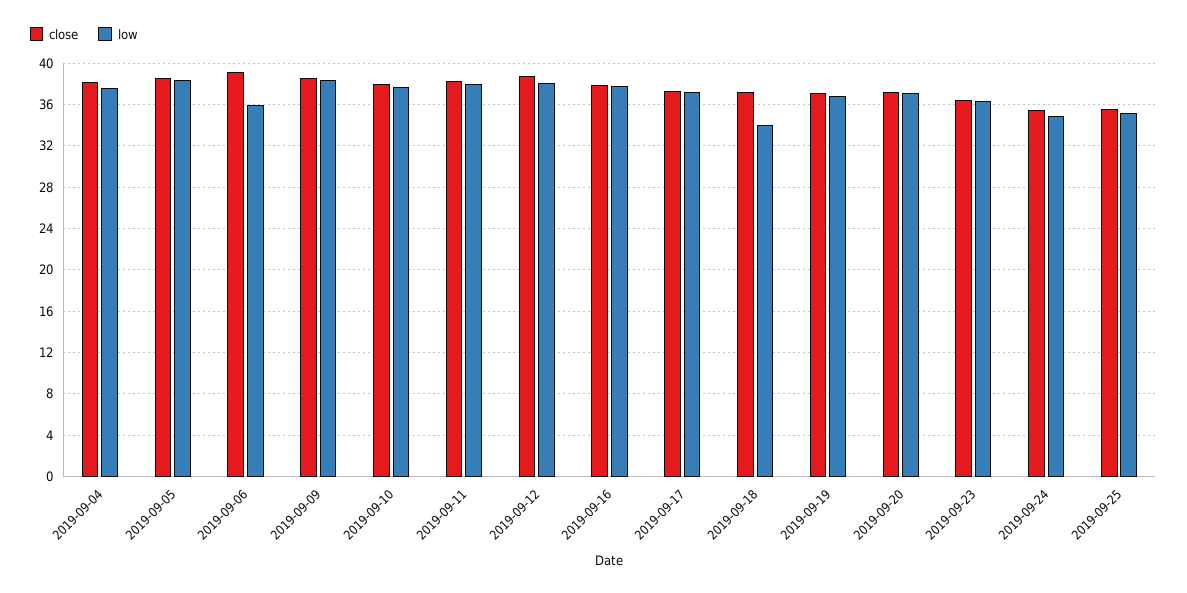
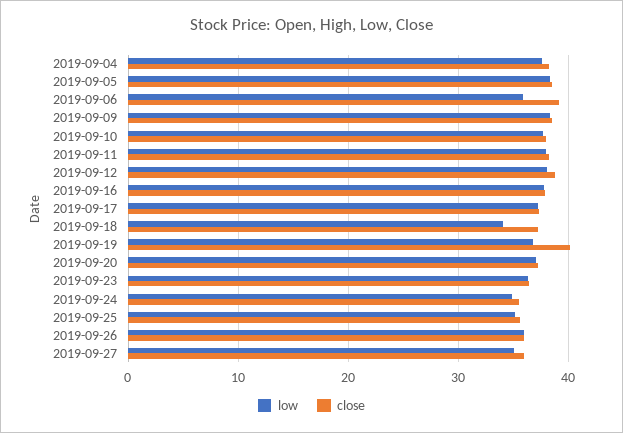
close, 2019-09-19: 37 -> 40
low, 2019-09-26: none -> 36
close, 2019-09-26: none -> 36
low, 2019-09-27: none -> 35
close, 2019-09-27: none -> 36

